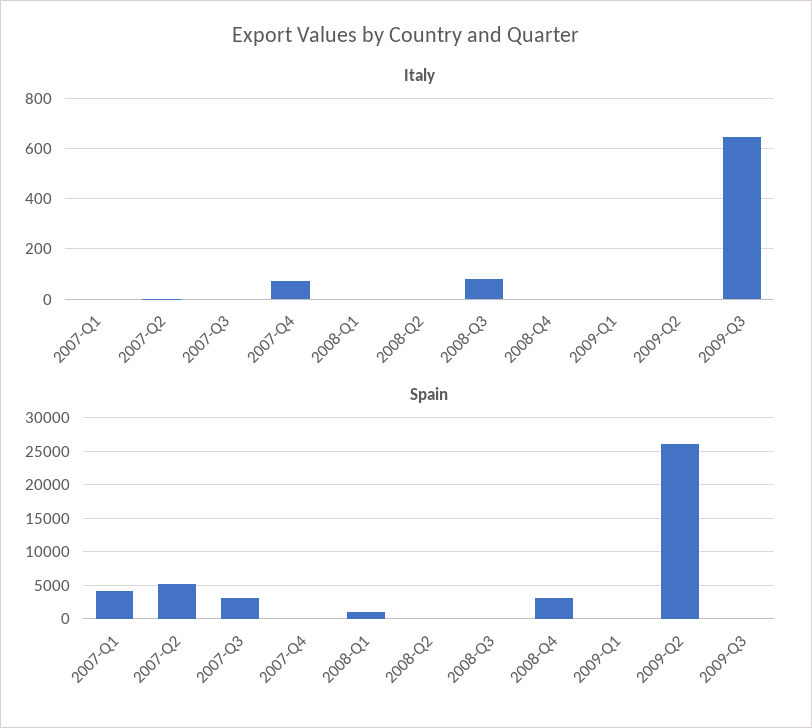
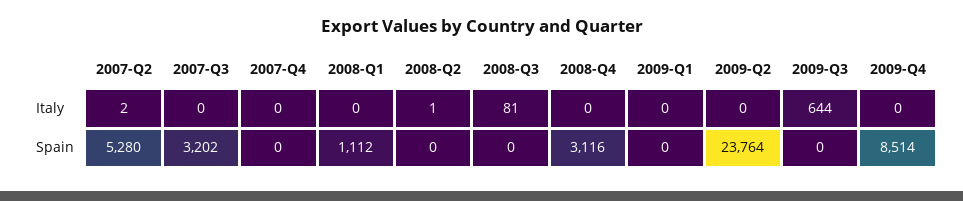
Italy, 2007-Q1: 0 -> none
Italy, 2007-Q4: 75 -> 0
Spain, 2007-Q1: 4000 -> none
Spain, 2009-Q2: 26000 -> 23764
Italy, 2009-Q4: none -> 0
Spain, 2009-Q4: none -> 8514

